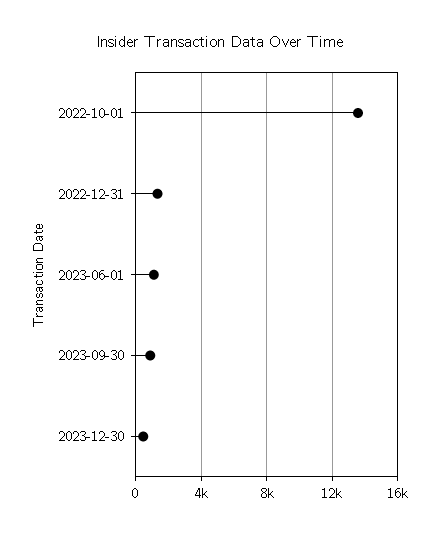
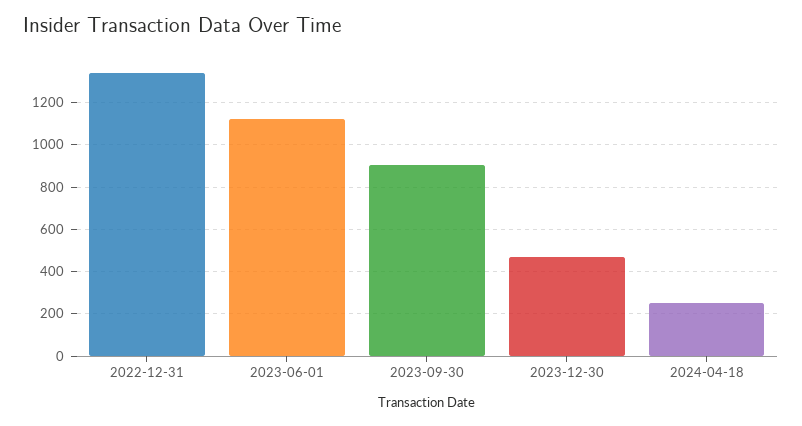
2022-10-01: 13500 -> none
2024-04-18: none -> 250

